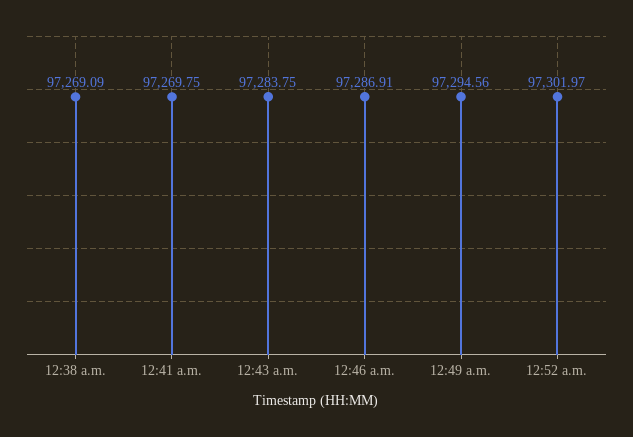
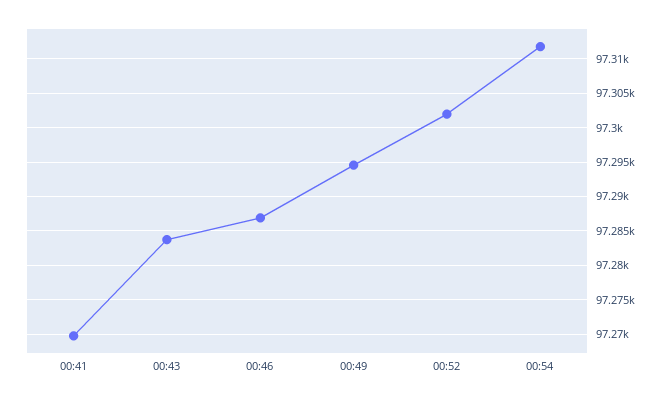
12:38 a.m.: 97269.09 -> none
00:54: none -> 97312

